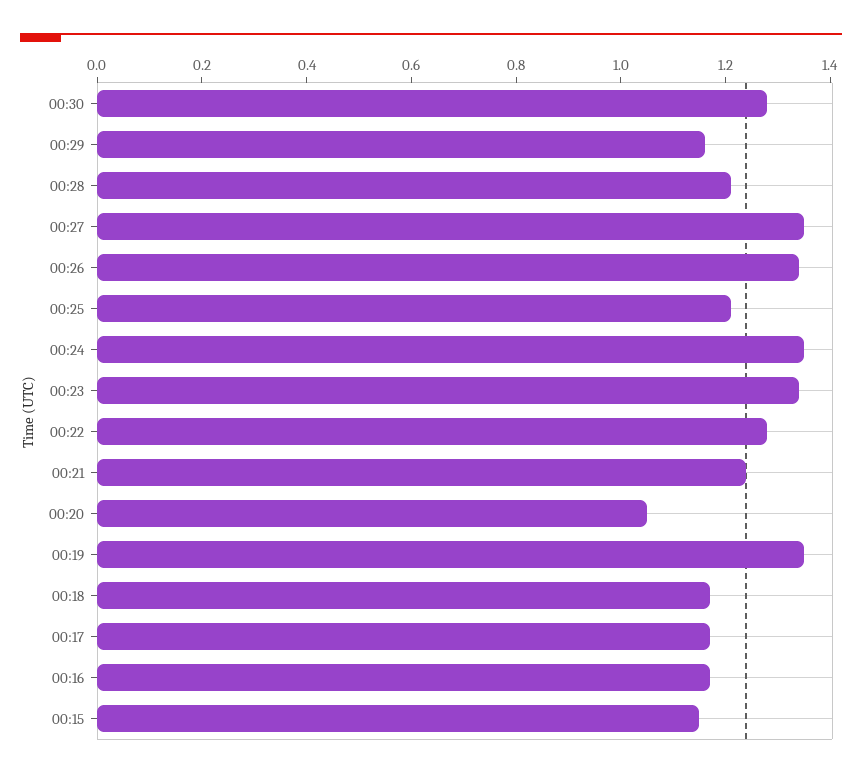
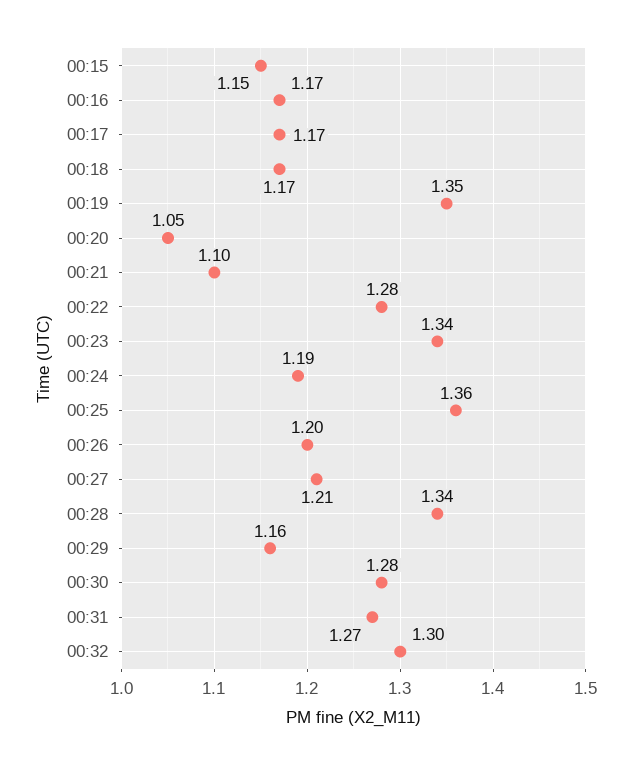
00:28: 1.2 -> 1.34
00:27: 1.35 -> 1.21
00:26: 1.35 -> 1.2
00:25: 1.2 -> 1.36
00:24: 1.35 -> 1.19
00:21: 1.25 -> 1.1
00:31: none -> 1.27
00:32: none -> 1.3

